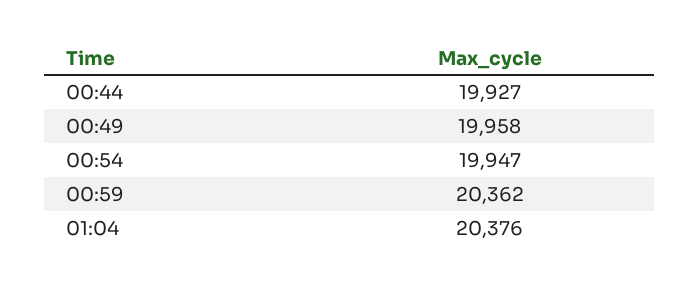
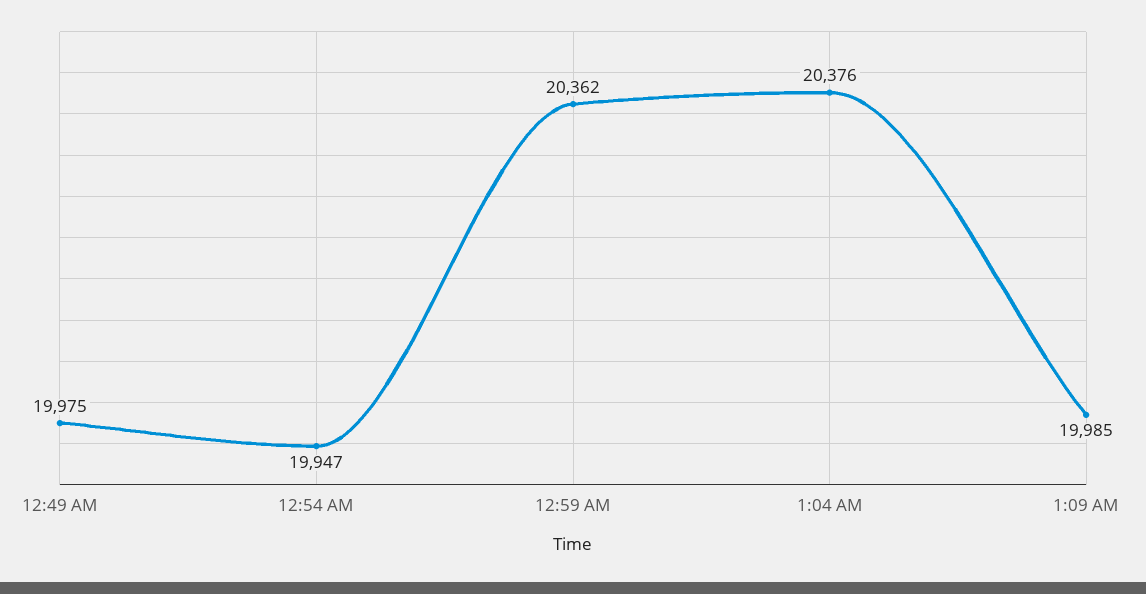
00:44: 19927 -> none
00:49: 19958 -> 19975
1:09 AM: none -> 19985

